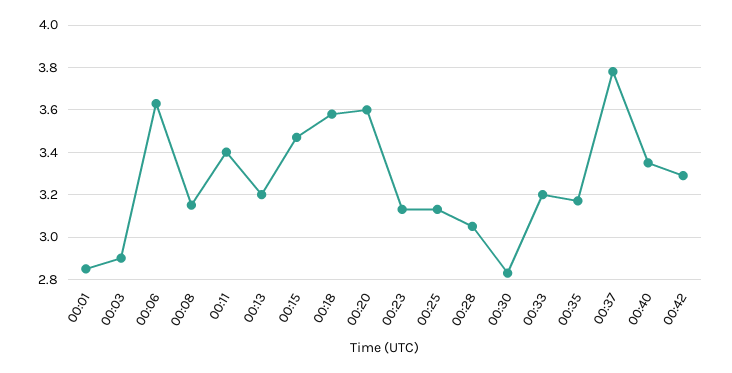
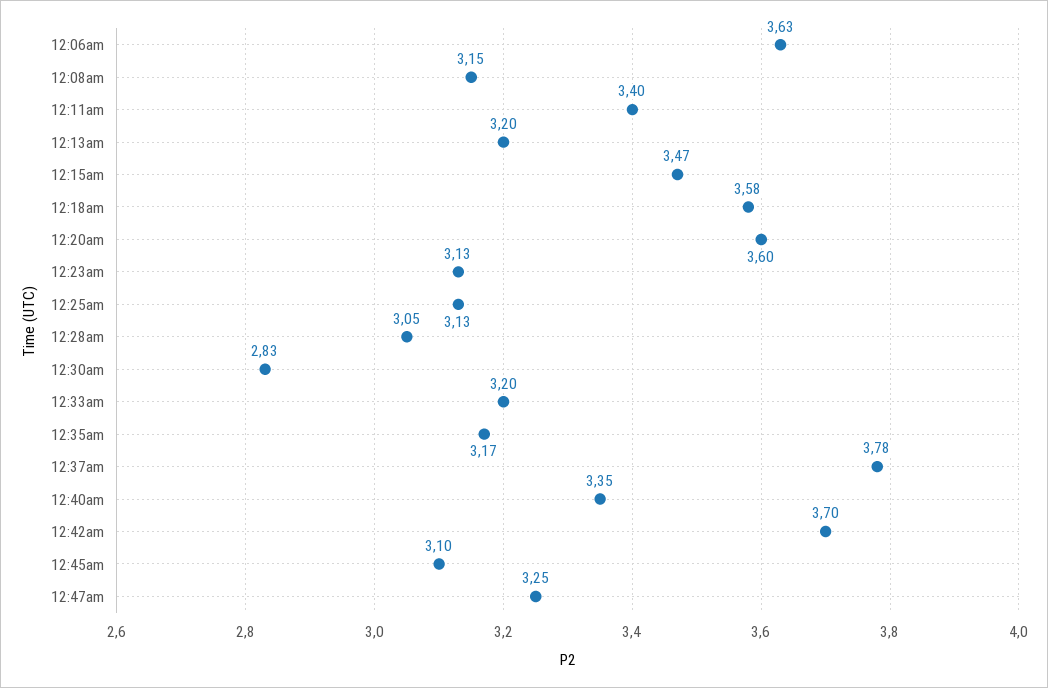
00:01: 2.85 -> none
00:03: 2.9 -> none
00:42: 3.3 -> 3.7
12:45am: none -> 3.1
12:47am: none -> 3.25

